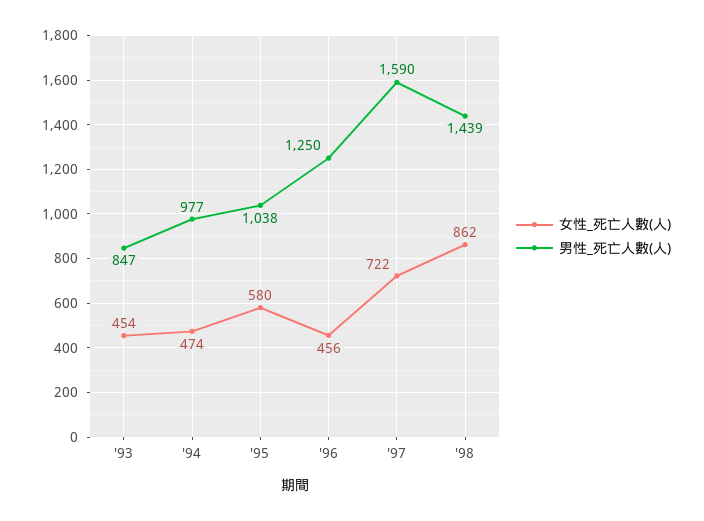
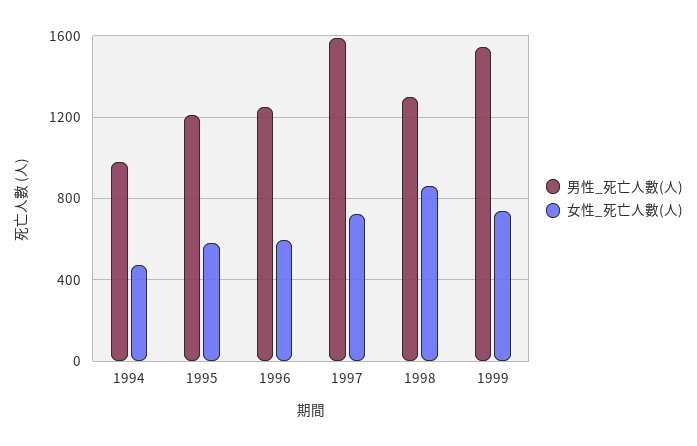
女性_死亡人數(人), '93: 454 -> none
男性_死亡人數(人), '93: 847 -> none
男性_死亡人數(人), '95: 1038 -> 1200
女性_死亡人數(人), '96: 456 -> 600
男性_死亡人數(人), '98: 1439 -> 1300
男性_死亡人數(人), 1999: none -> 1550
女性_死亡人數(人), 1999: none -> 750

